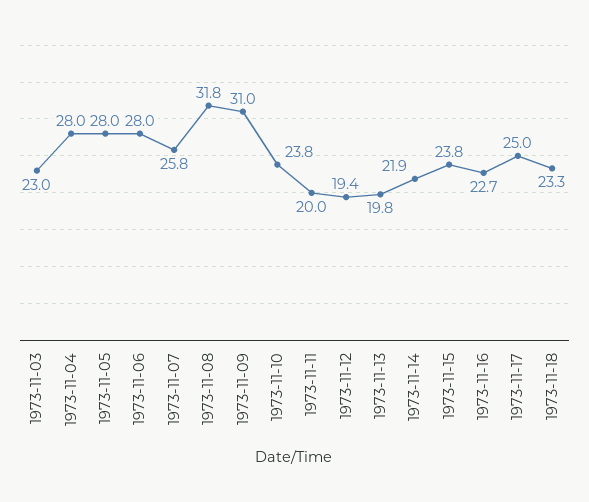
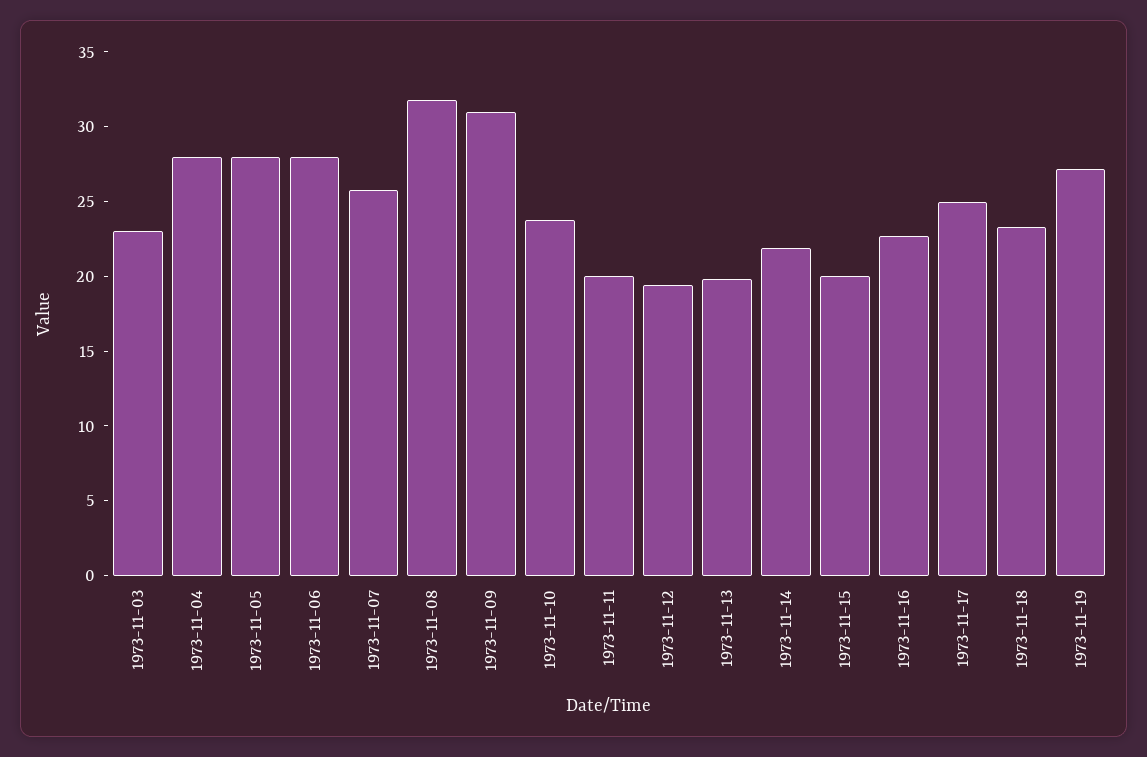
1973-11-15: 23.8 -> 20
1973-11-19: none -> 27

